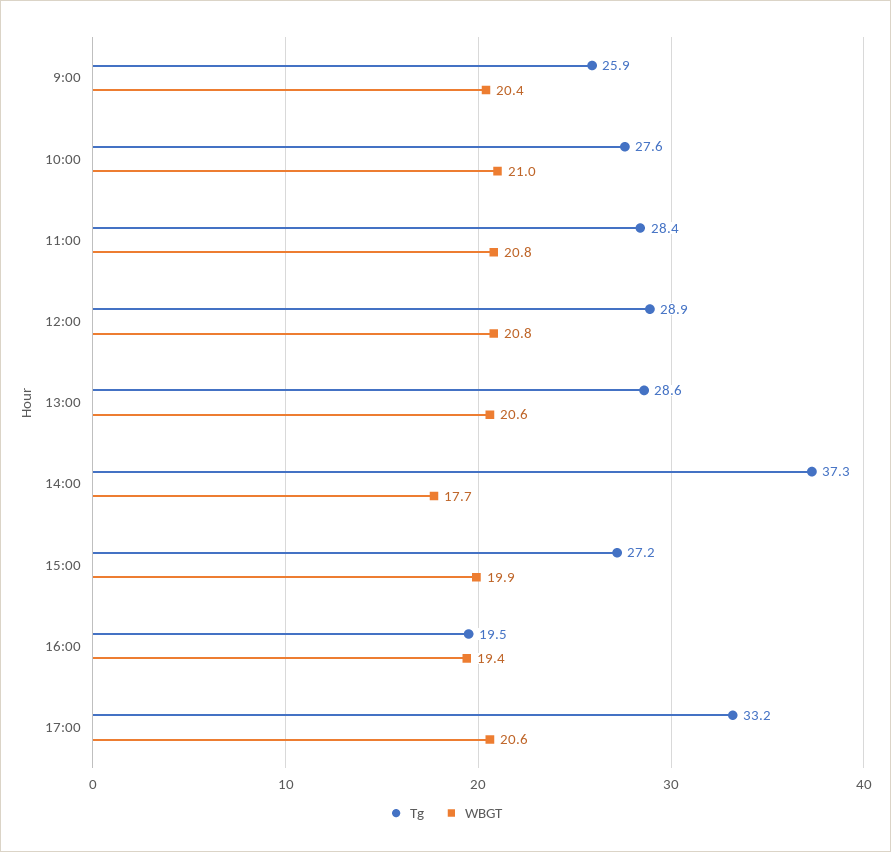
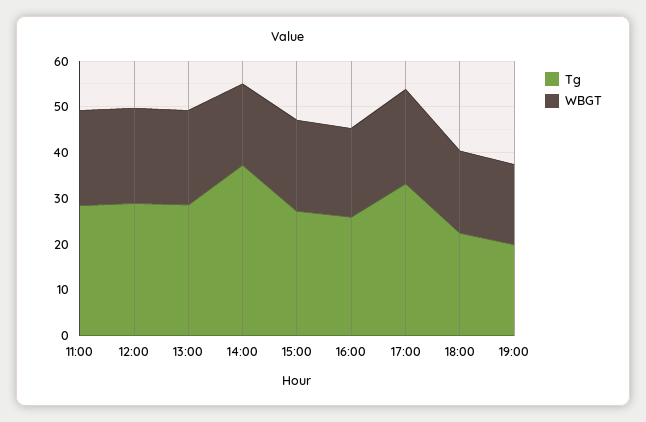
Tg, 9:00: 25.9 -> none
WBGT, 9:00: 20.4 -> none
Tg, 10:00: 27.6 -> none
WBGT, 10:00: 21 -> none
Tg, 16:00: 19.5 -> 26
Tg, 18:00: none -> 22
WBGT, 18:00: none -> 18
Tg, 19:00: none -> 20
WBGT, 19:00: none -> 18

